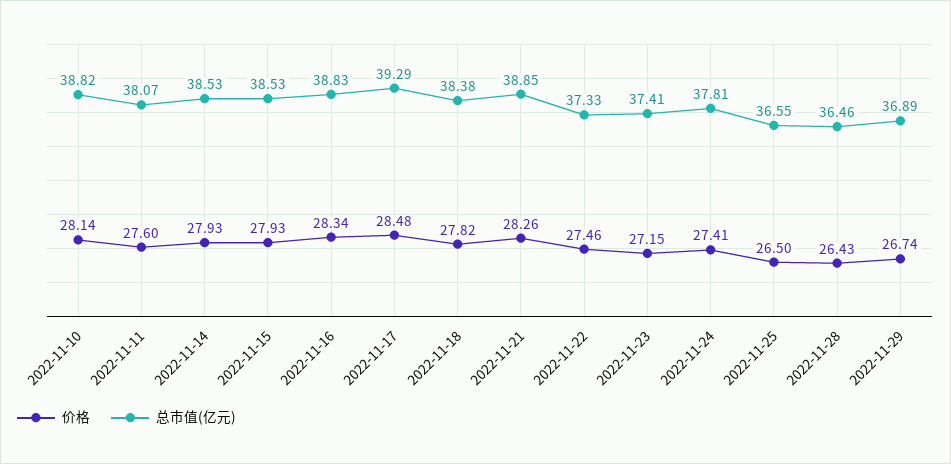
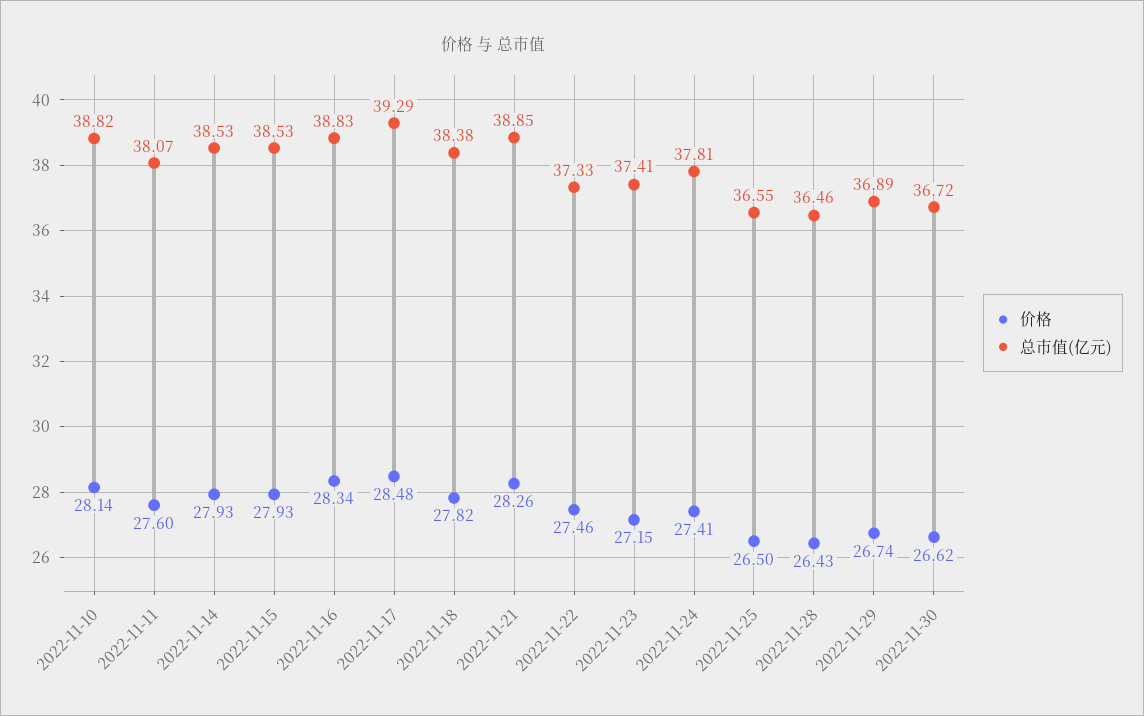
价格, 2022-11-30: none -> 26.62
总市值(亿元), 2022-11-30: none -> 36.72

